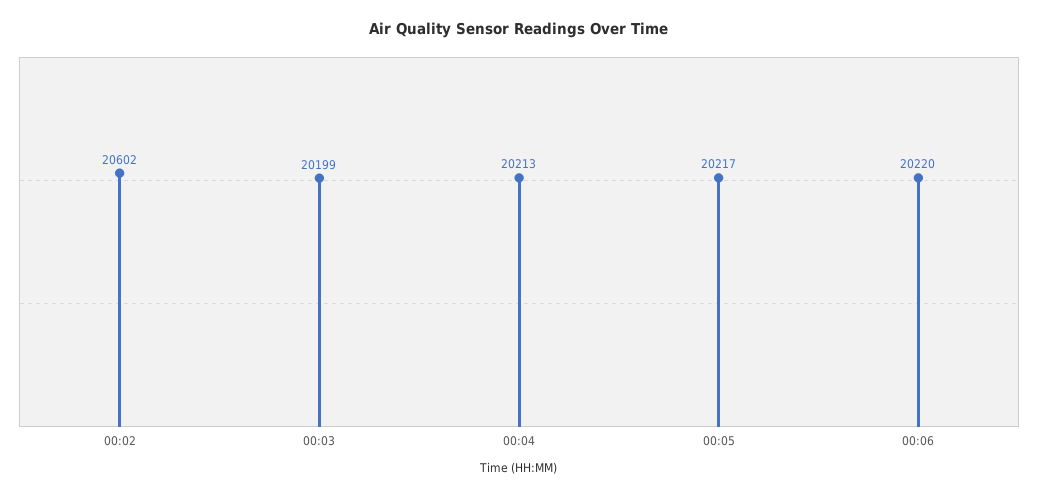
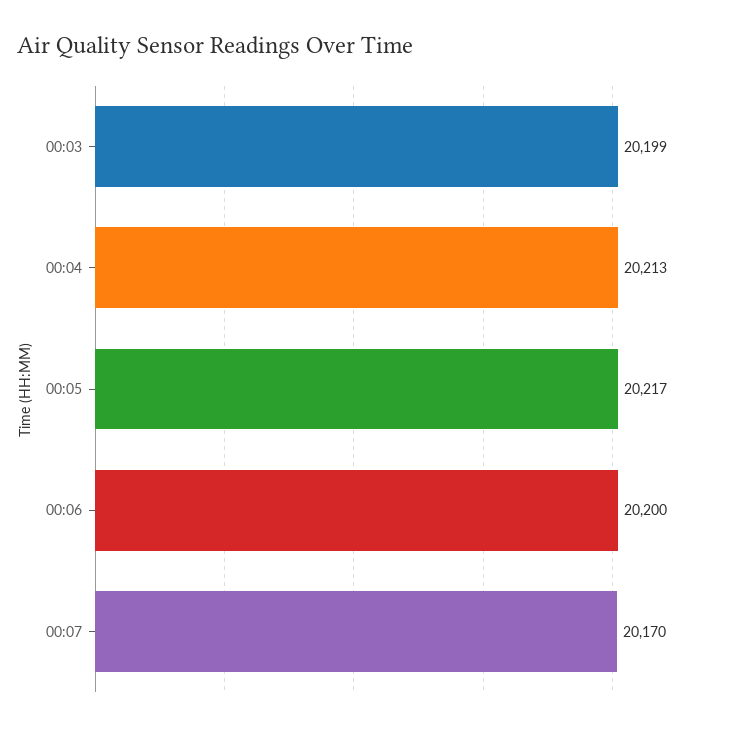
00:02: 20602 -> none
00:06: 20220 -> 20200
00:07: none -> 20170

